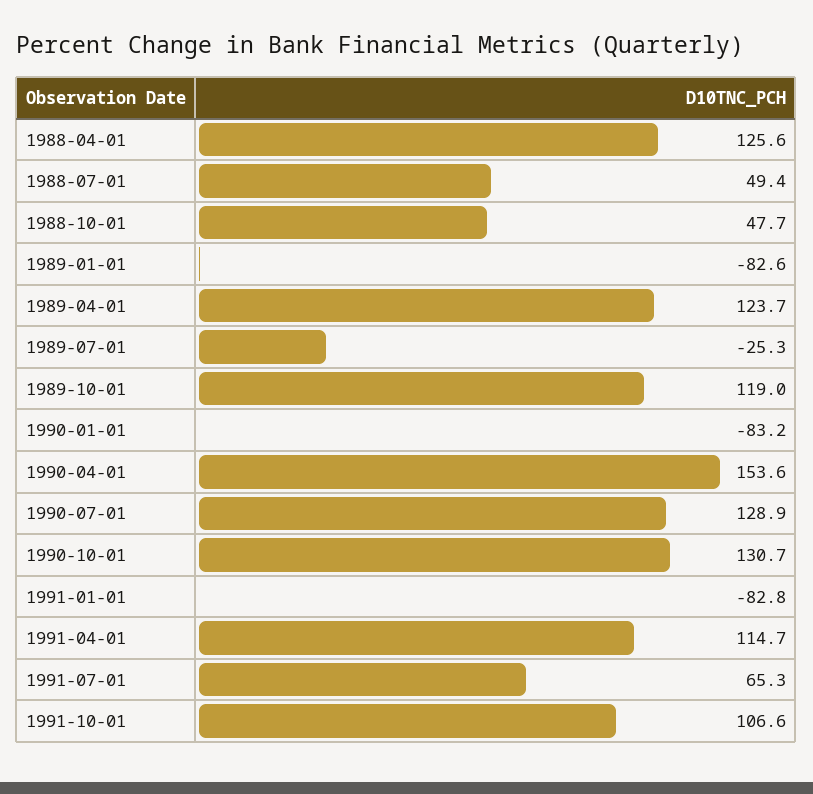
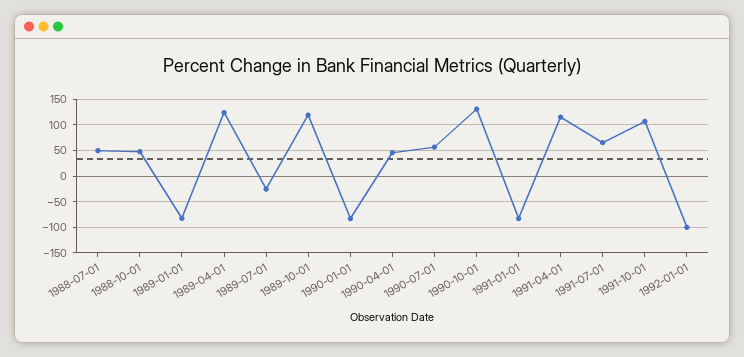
1988-04-01: 125.6 -> none
1990-04-01: 153.6 -> 50
1990-07-01: 128.9 -> 50
1992-01-01: none -> -100

